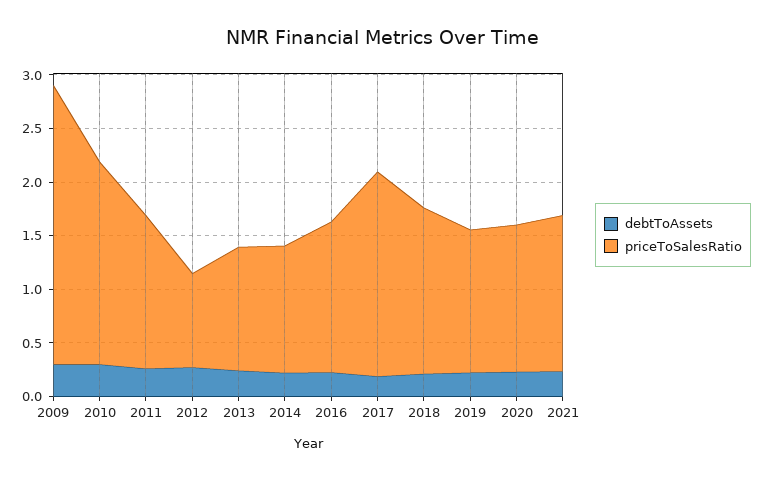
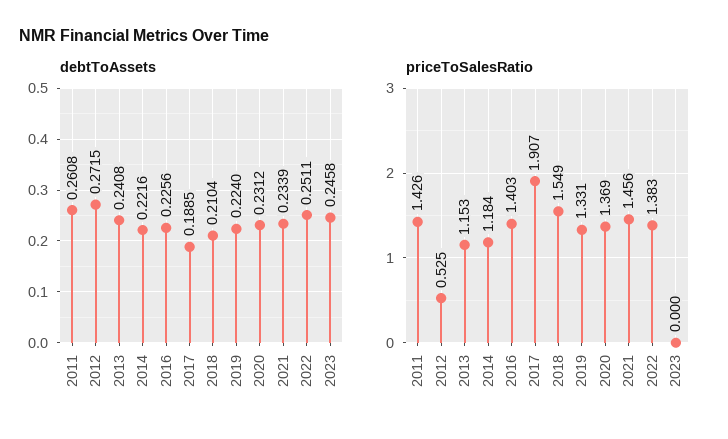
debtToAssets, 2009: 0.3 -> none
priceToSalesRatio, 2009: 2.6 -> none
debtToAssets, 2010: 0.3 -> none
priceToSalesRatio, 2010: 1.9 -> none
priceToSalesRatio, 2012: 0.9 -> 0.525
debtToAssets, 2022: none -> 0.2511
debtToAssets, 2023: none -> 0.2458
priceToSalesRatio, 2022: none -> 1.383
priceToSalesRatio, 2023: none -> 0

